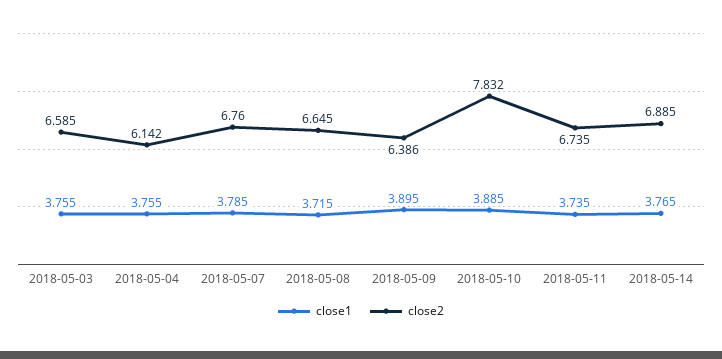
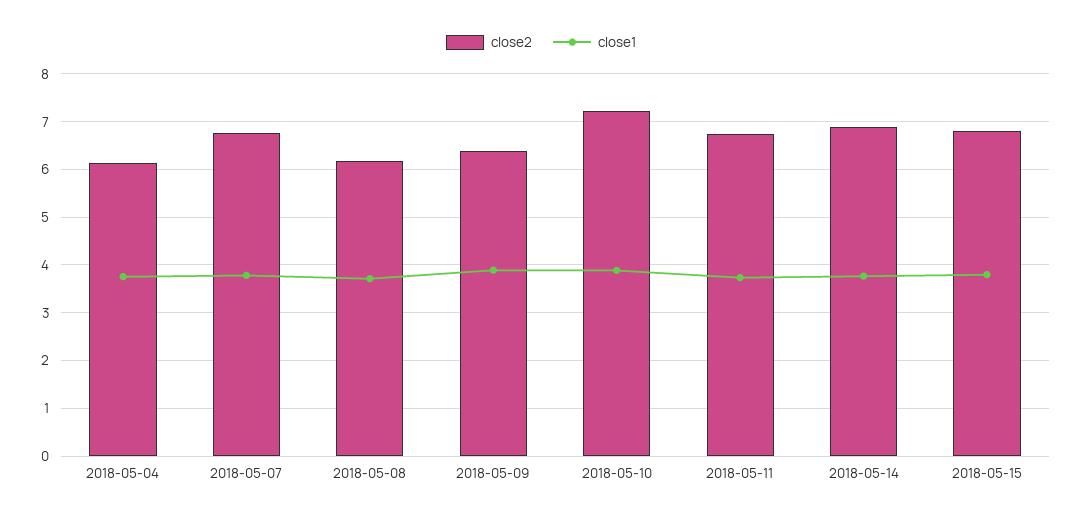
close1, 2018-05-03: 3.755 -> none
close2, 2018-05-03: 6.585 -> none
close2, 2018-05-08: 6.645 -> 6.2
close2, 2018-05-10: 7.832 -> 7.2
close2, 2018-05-15: none -> 6.8
close1, 2018-05-15: none -> 3.8

